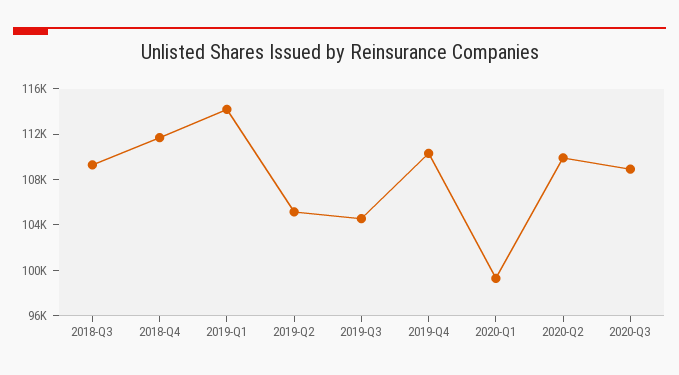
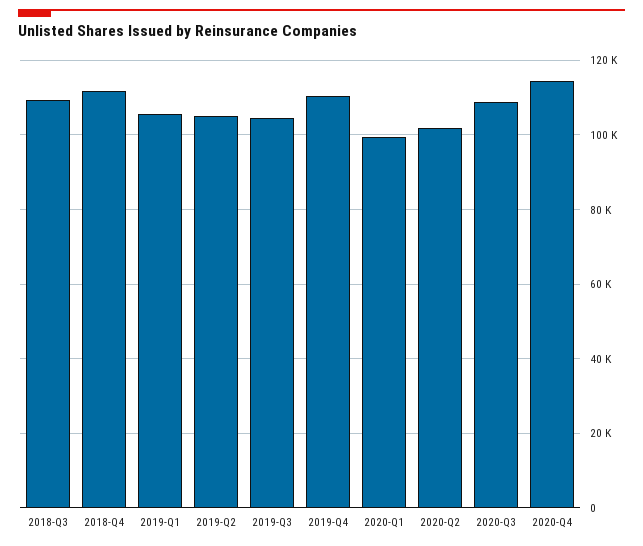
2019-Q1: 114000 -> 106000
2020-Q2: 110000 -> 102000
2020-Q4: none -> 114000

